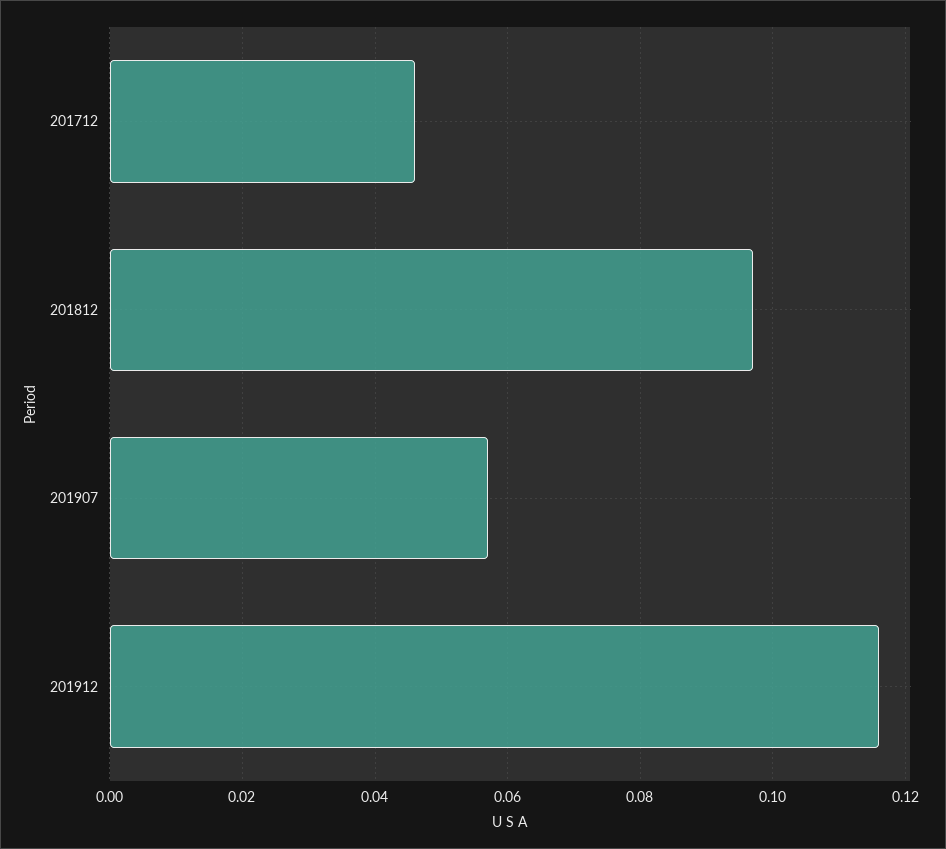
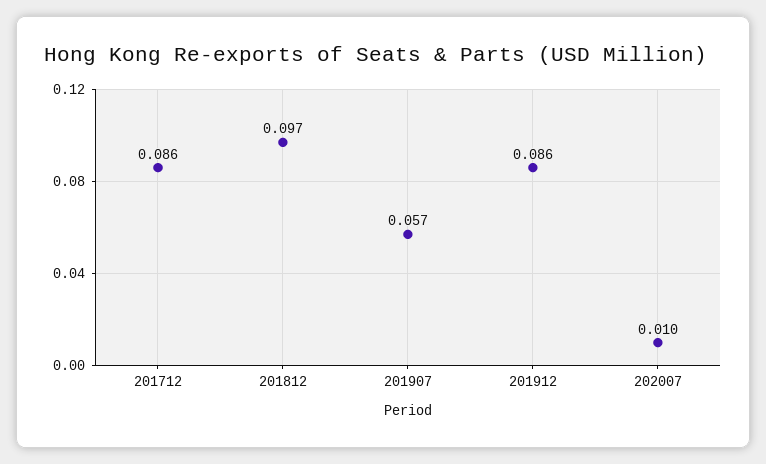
201712: 0.045 -> 0.086
201912: 0.115 -> 0.086
202007: none -> 0.01

